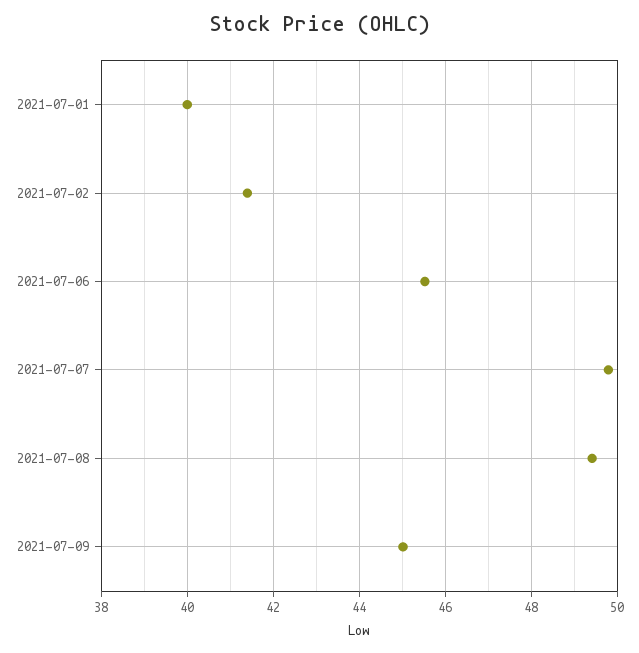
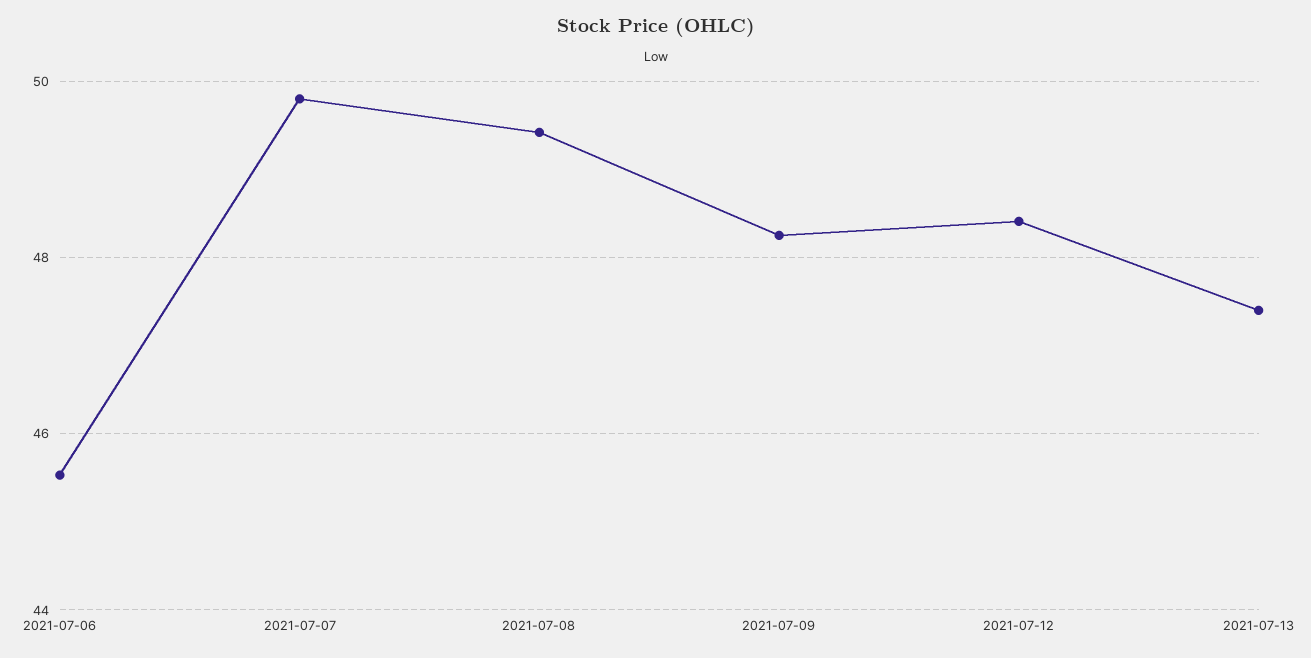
2021-07-01: 40 -> none
2021-07-02: 41.4 -> none
2021-07-09: 45 -> 48.2
2021-07-12: none -> 48.4
2021-07-13: none -> 47.4

